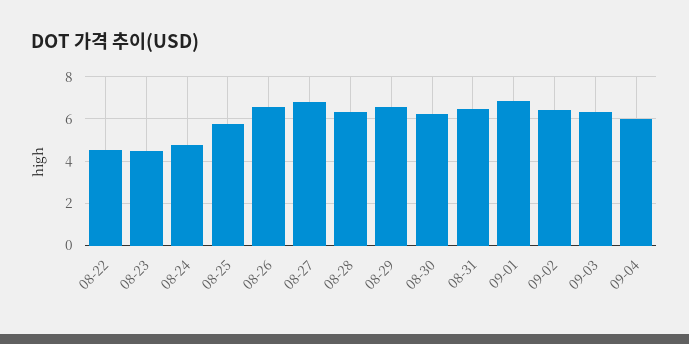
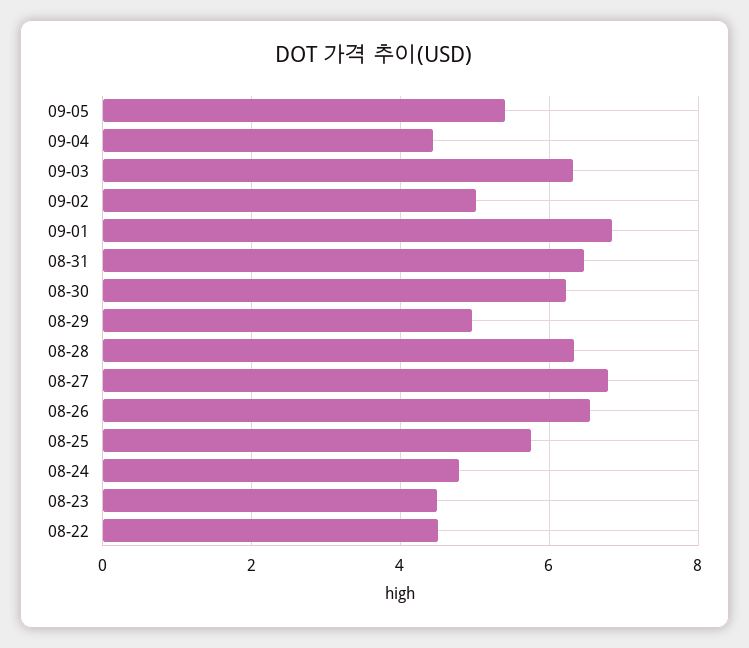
08-29: 6.5 -> 5
09-02: 6.5 -> 5
09-04: 6 -> 4.4
09-05: none -> 5.4

